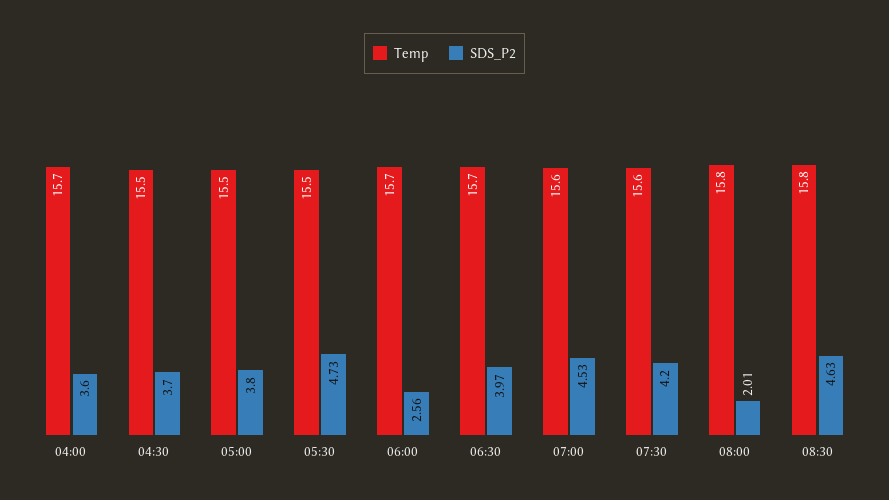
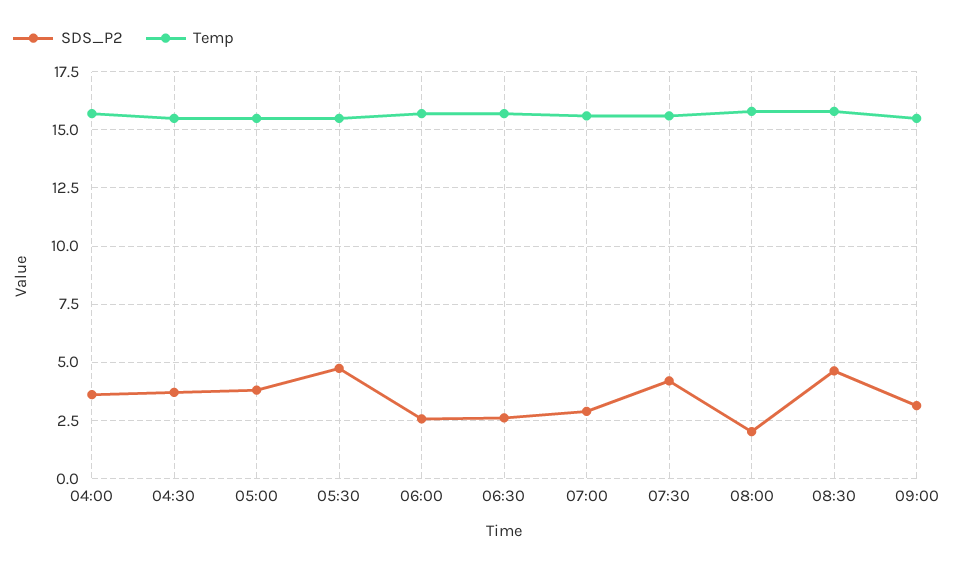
SDS_P2, 06:30: 3.97 -> 2.5
SDS_P2, 07:00: 4.53 -> 3
SDS_P2, 09:00: none -> 3
Temp, 09:00: none -> 15.5

